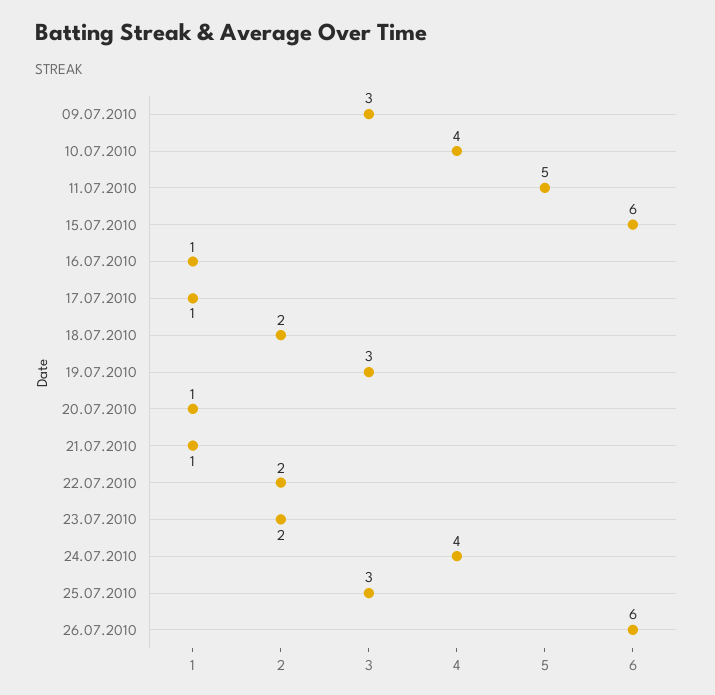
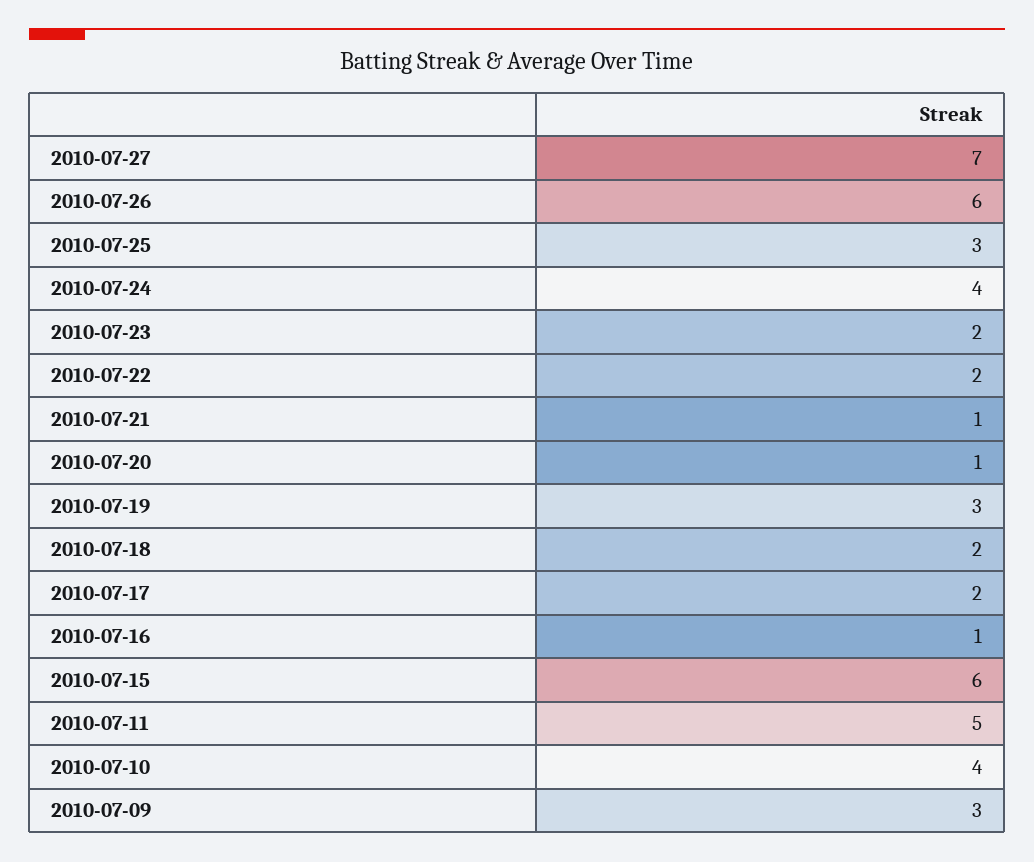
17.07.2010: 1 -> 2
2010-07-27: none -> 7

